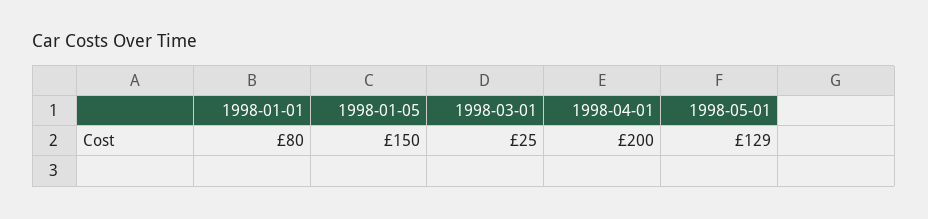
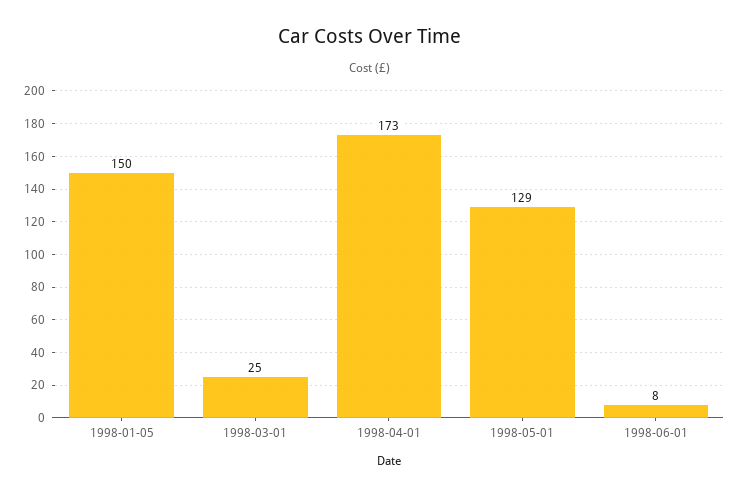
1998-01-01: 80 -> none
1998-04-01: 200 -> 173
1998-06-01: none -> 8

